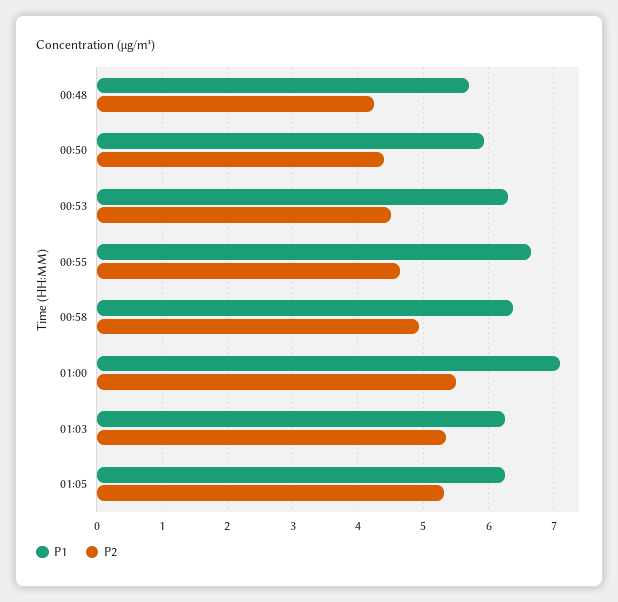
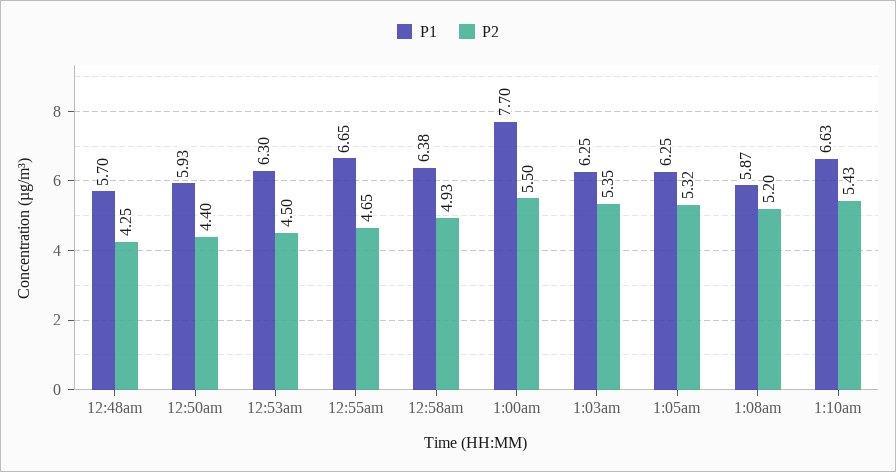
P1, 01:00: 7.1 -> 7.7
P1, 1:08am: none -> 5.87
P2, 1:08am: none -> 5.2
P1, 1:10am: none -> 6.63
P2, 1:10am: none -> 5.43

